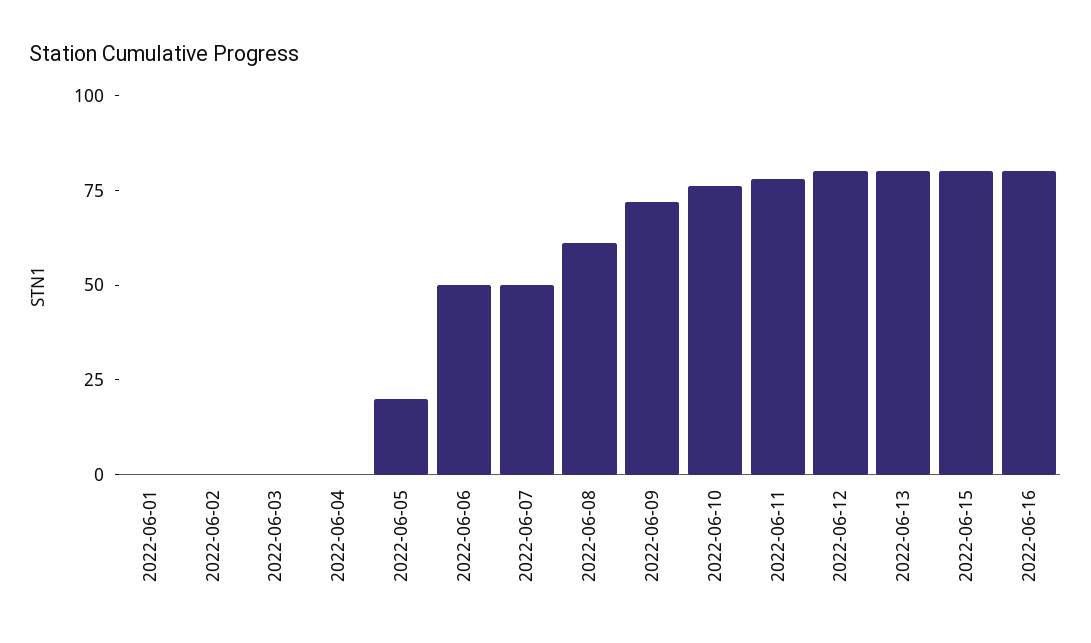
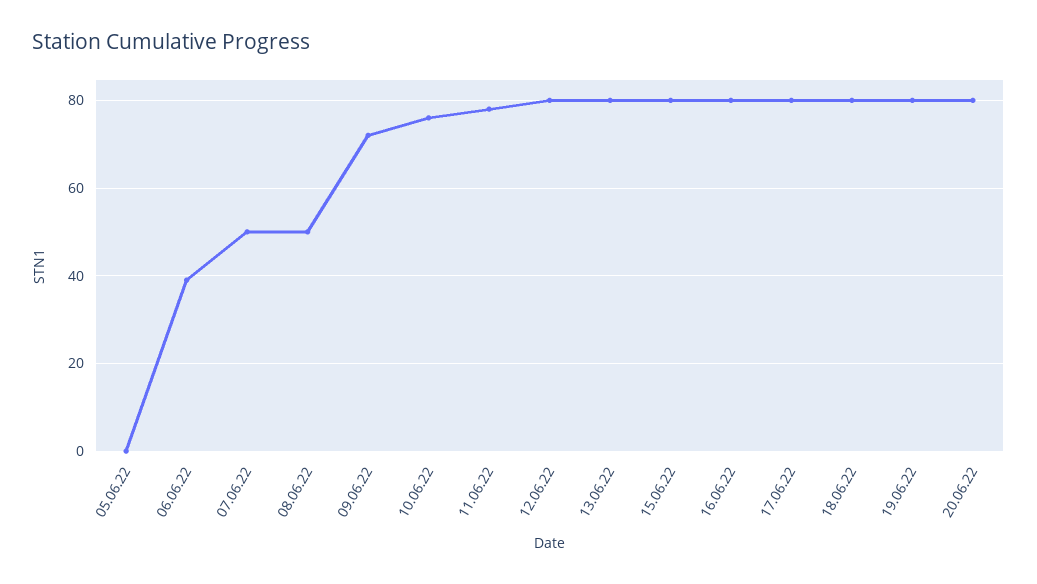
2022-06-01: 0 -> none
2022-06-02: 0 -> none
2022-06-03: 0 -> none
2022-06-04: 0 -> none
2022-06-05: 20 -> 0
2022-06-06: 50 -> 40
2022-06-08: 60 -> 50
17.06.22: none -> 80
18.06.22: none -> 80
19.06.22: none -> 80
20.06.22: none -> 80

